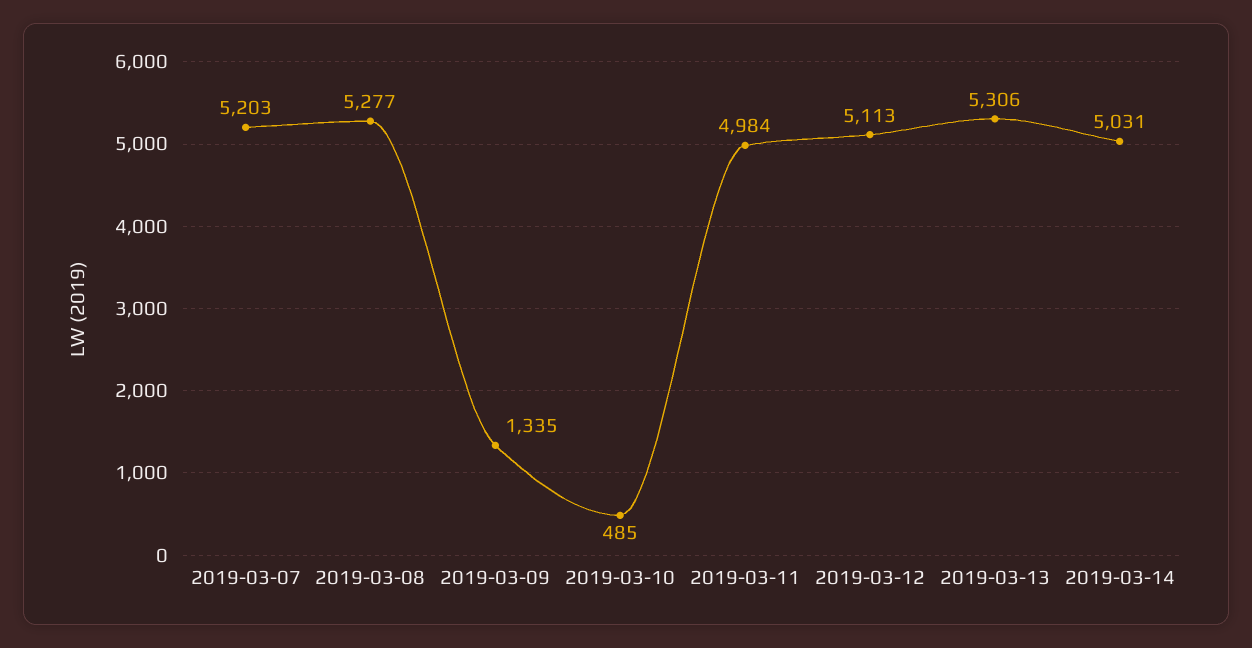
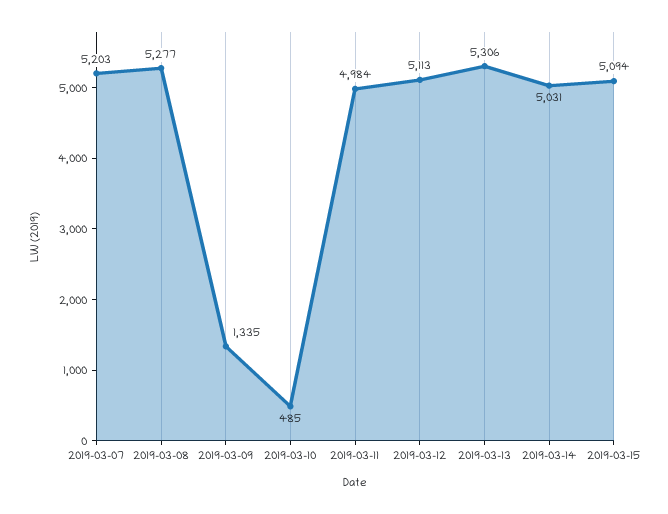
2019-03-15: none -> 5094

